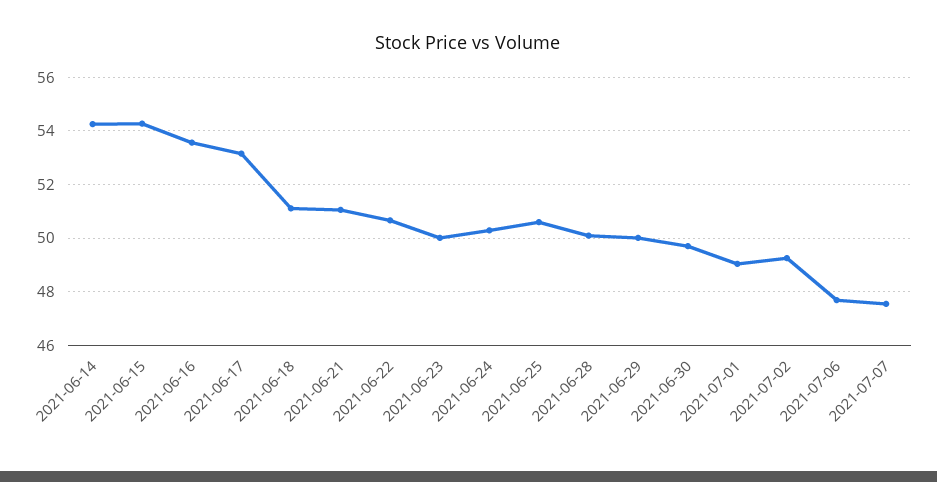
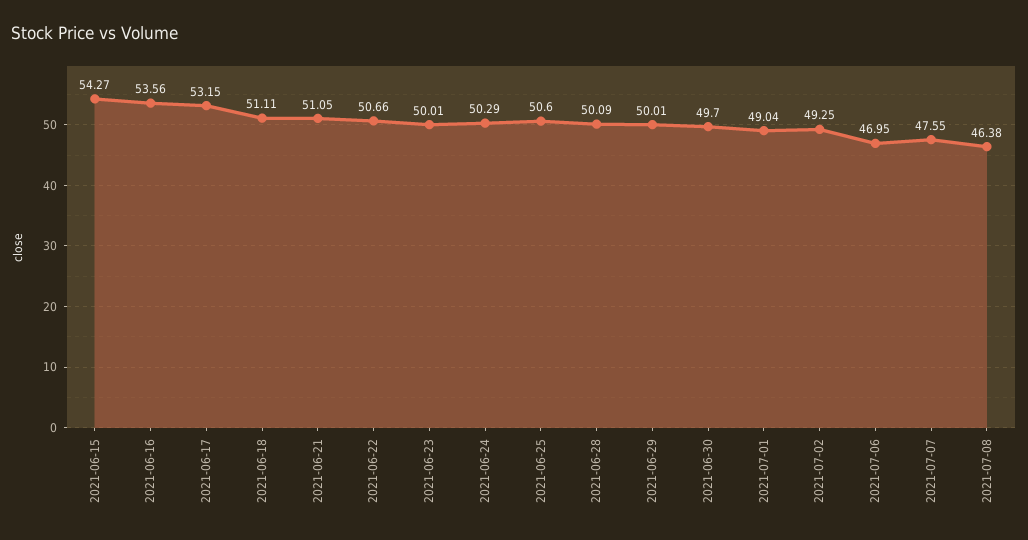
2021-06-14: 54.25 -> none
2021-07-06: 47.75 -> 46.95
2021-07-08: none -> 46.38

